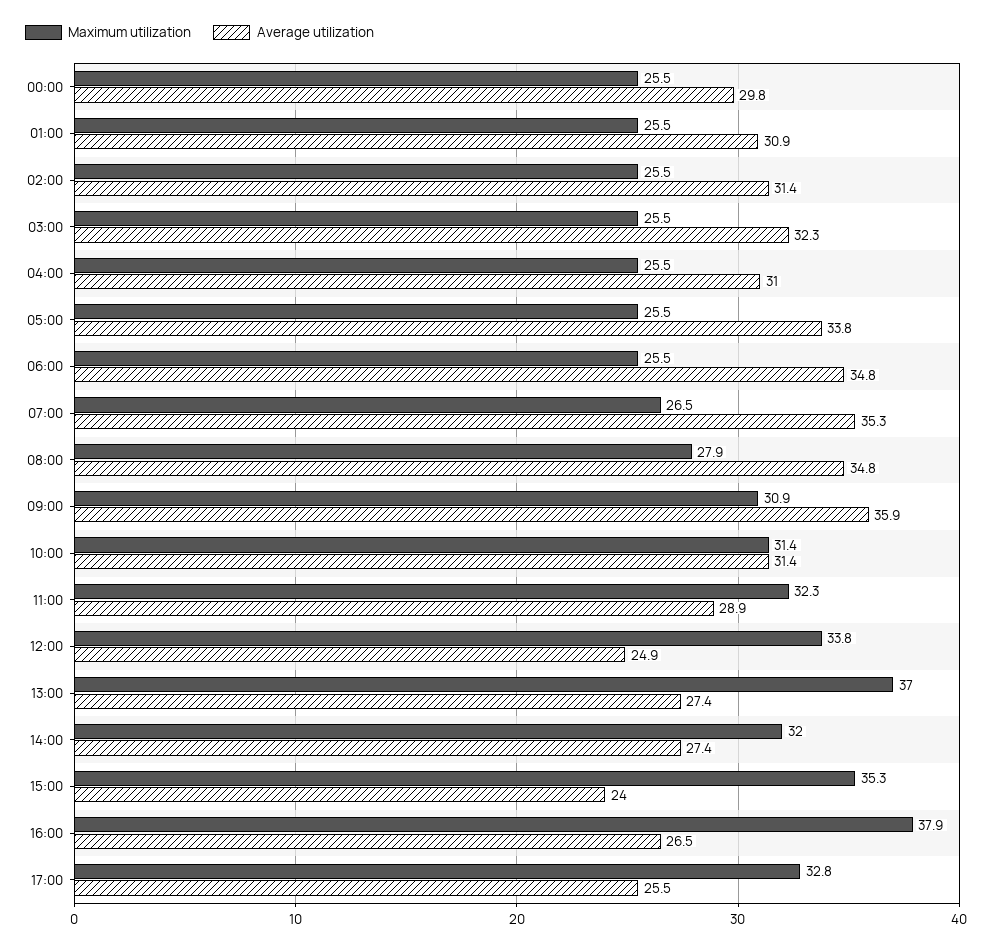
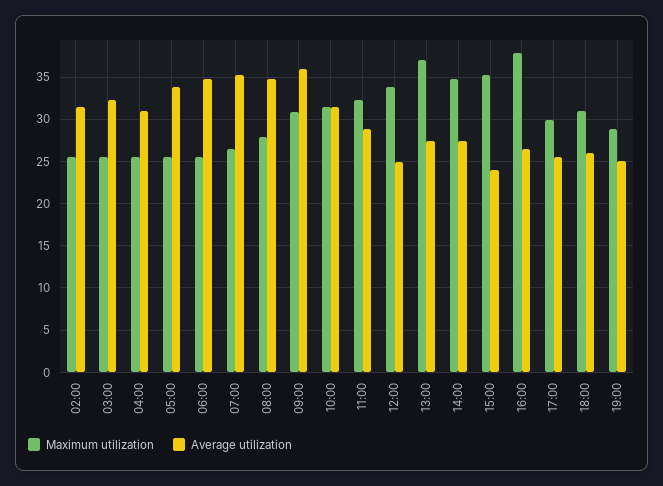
Maximum utilization, 00:00: 25.5 -> none
Average utilization, 00:00: 29.8 -> none
Maximum utilization, 01:00: 25.5 -> none
Average utilization, 01:00: 30.9 -> none
Maximum utilization, 14:00: 32 -> 35
Maximum utilization, 17:00: 32.8 -> 30
Maximum utilization, 18:00: none -> 31
Average utilization, 18:00: none -> 26
Maximum utilization, 19:00: none -> 29
Average utilization, 19:00: none -> 25

